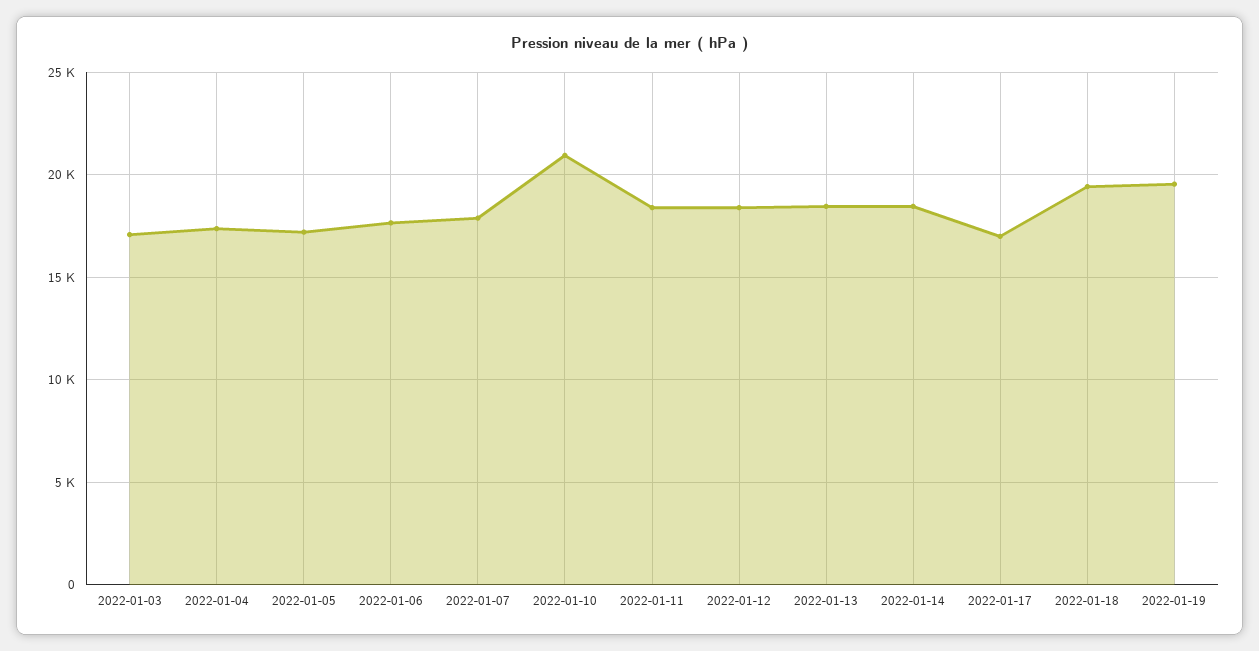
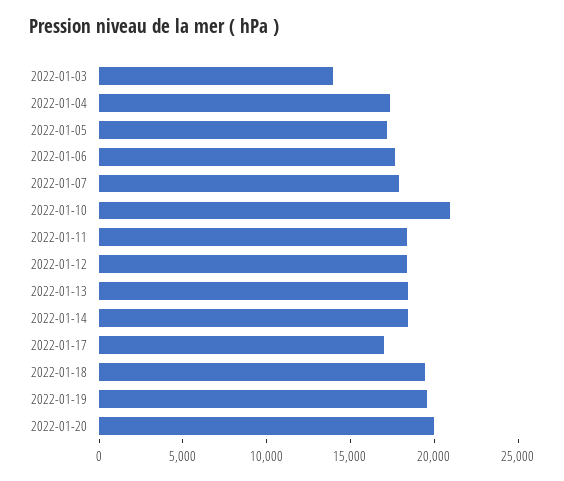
2022-01-03: 17000 -> 14000
2022-01-20: none -> 20000

